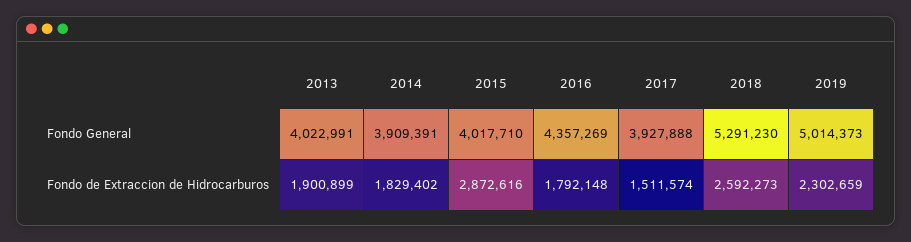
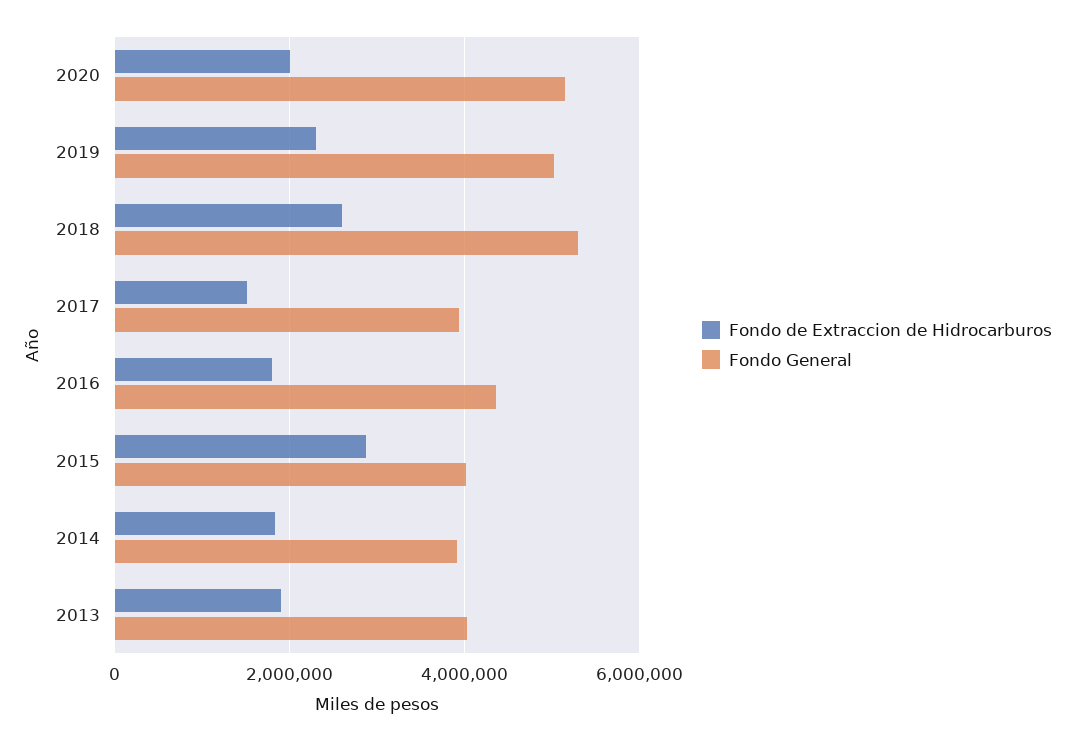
Fondo de Extraccion de Hidrocarburos, 2020: none -> 2000000
Fondo General, 2020: none -> 5200000

